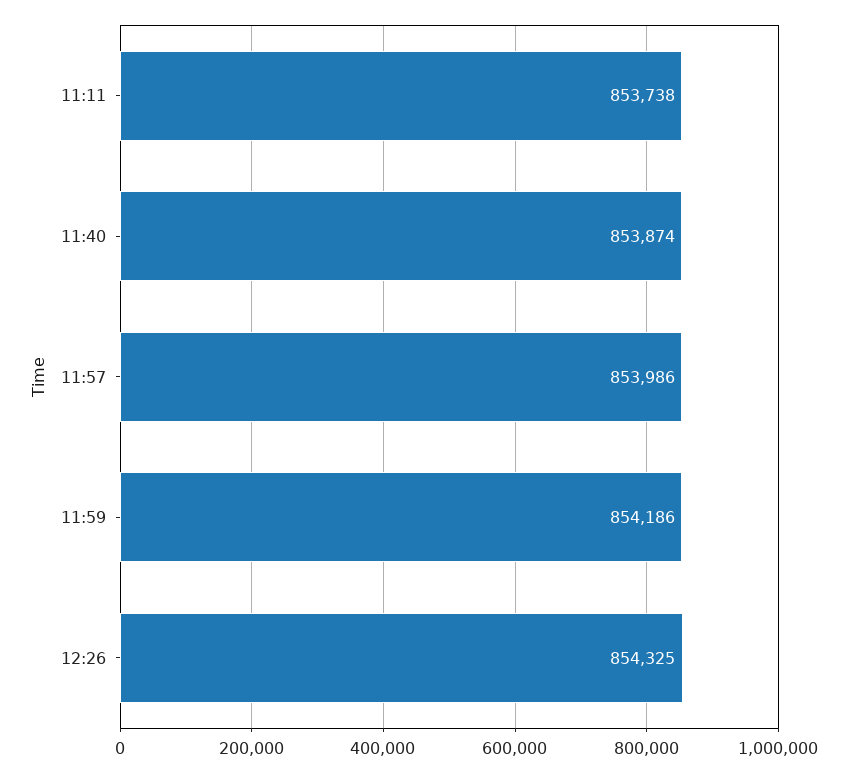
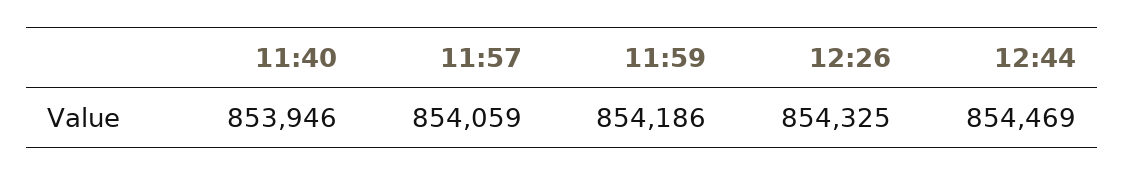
11:11: 853738 -> none
11:40: 853874 -> 853946
11:57: 853986 -> 854059
12:44: none -> 854469

